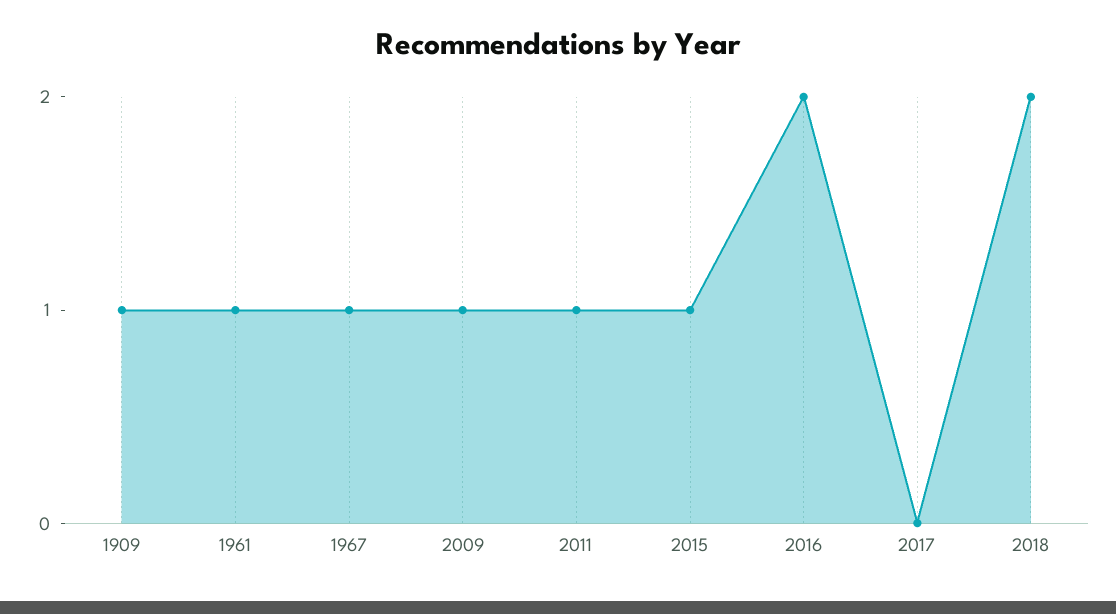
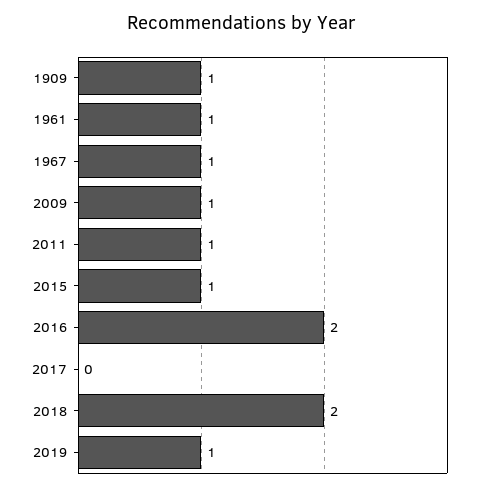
2019: none -> 1

